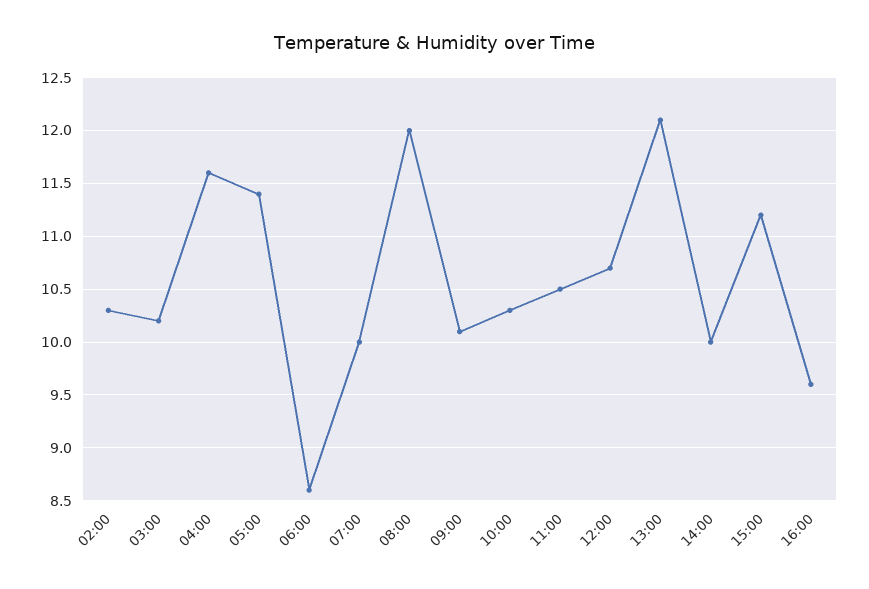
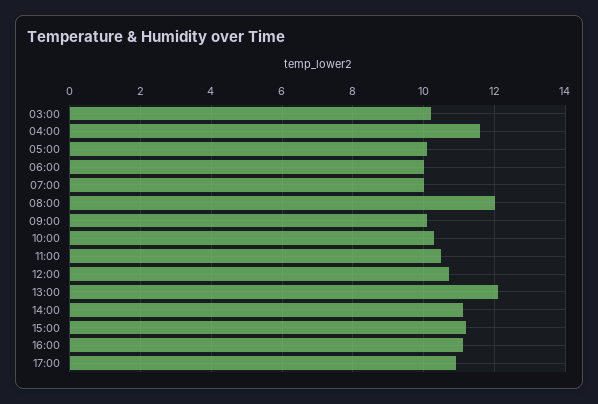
02:00: 10.3 -> none
05:00: 11.4 -> 10
06:00: 8.6 -> 10
14:00: 10 -> 11
16:00: 9.6 -> 11
17:00: none -> 11

